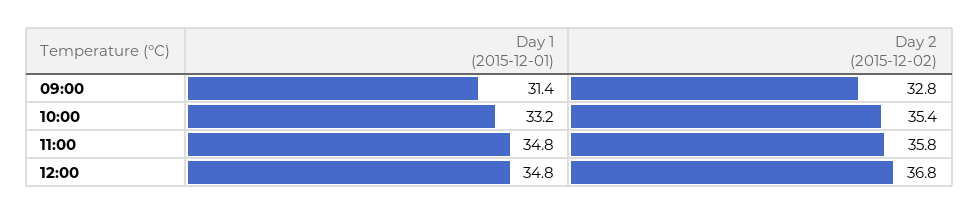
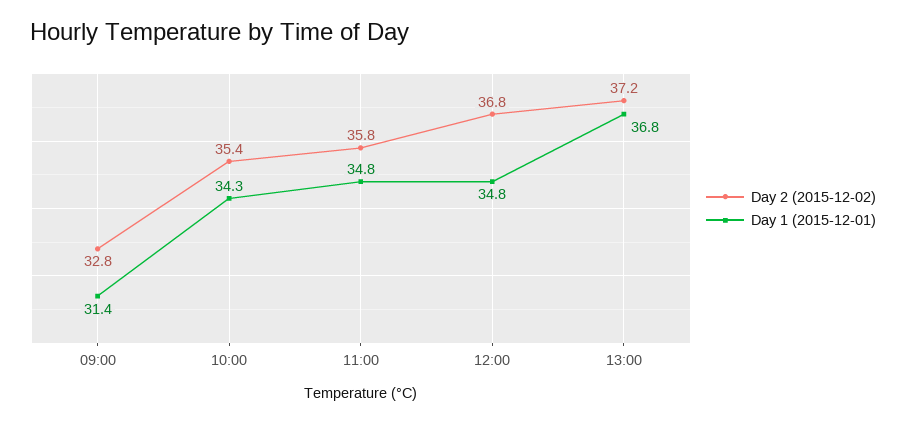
Day 1 (2015-12-01), 10:00: 33.2 -> 34.3
Day 2 (2015-12-02), 13:00: none -> 37.2
Day 1 (2015-12-01), 13:00: none -> 36.8

